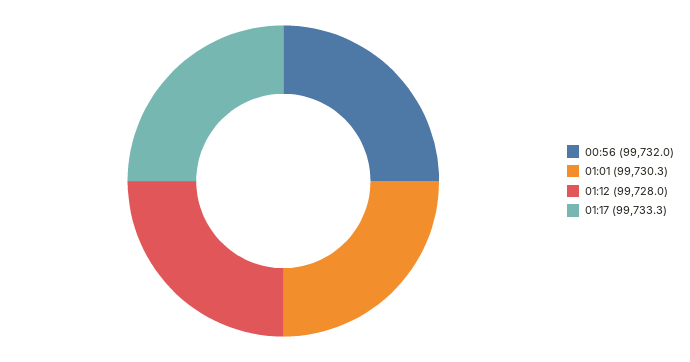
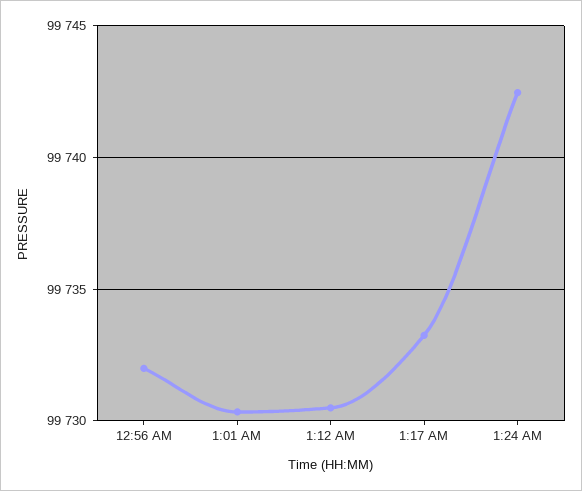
01:12: 99728 -> 99730.5
1:24 AM: none -> 99742.5

